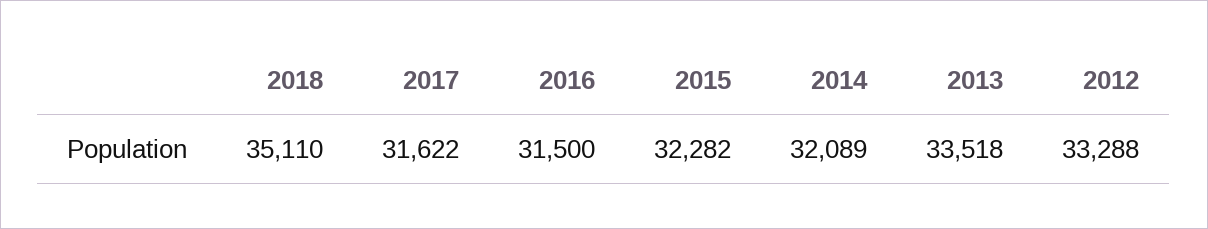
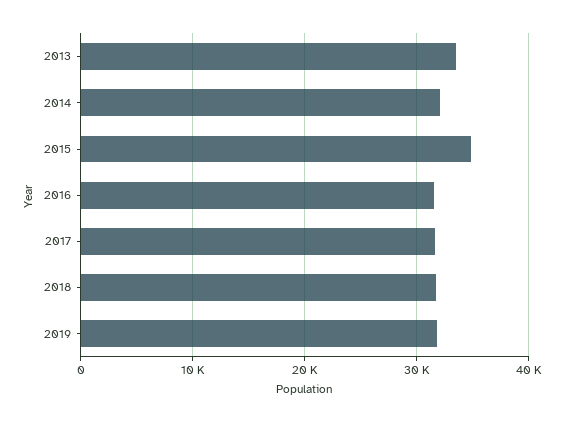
2018: 35110 -> 32000
2015: 32282 -> 35000
2012: 33288 -> none
2019: none -> 32000

